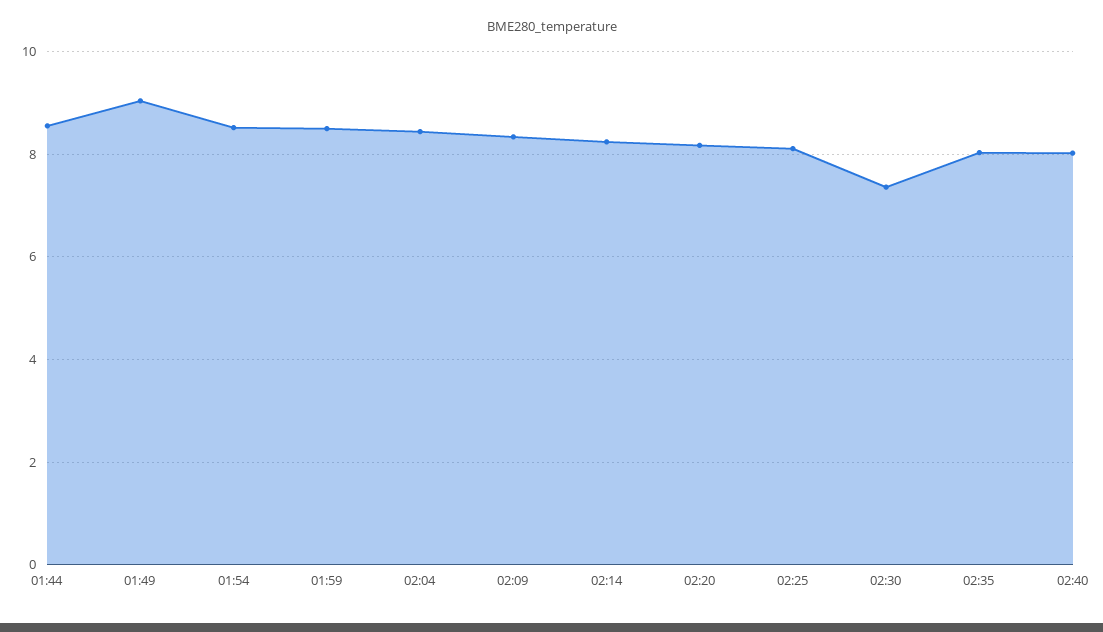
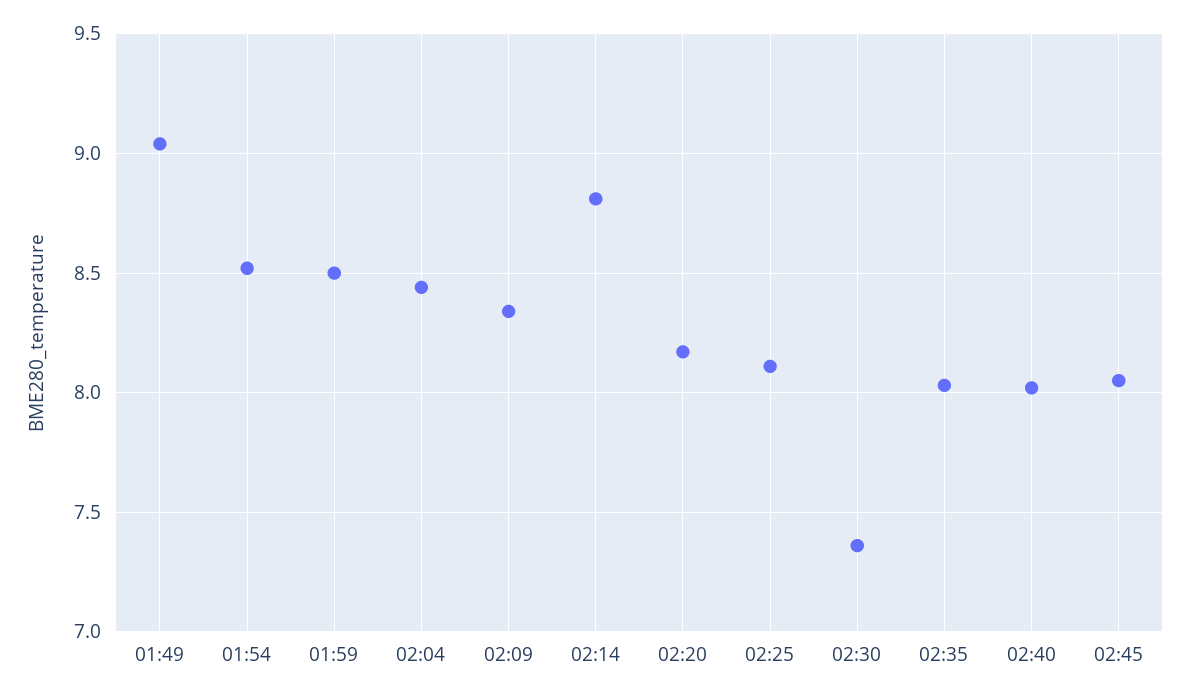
01:44: 8.6 -> none
02:14: 8.2 -> 8.8
02:45: none -> 8.05

